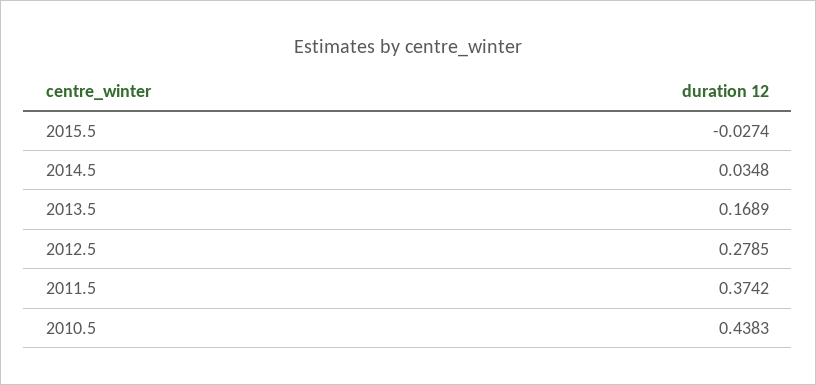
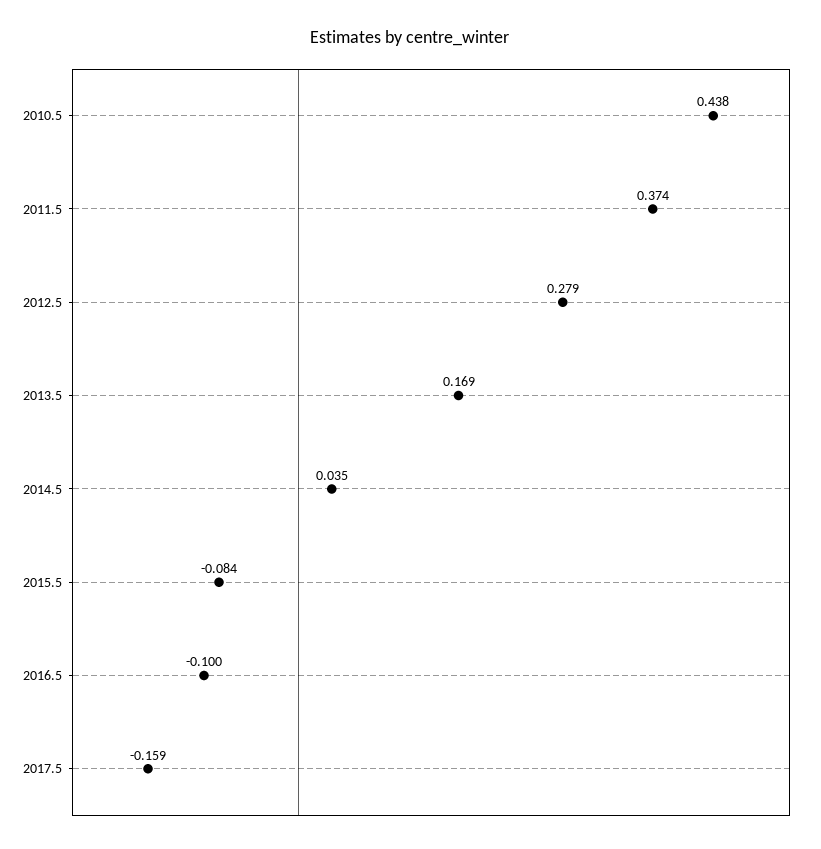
2015.5: -0.0274 -> -0.084
2016.5: none -> -0.1
2017.5: none -> -0.159

